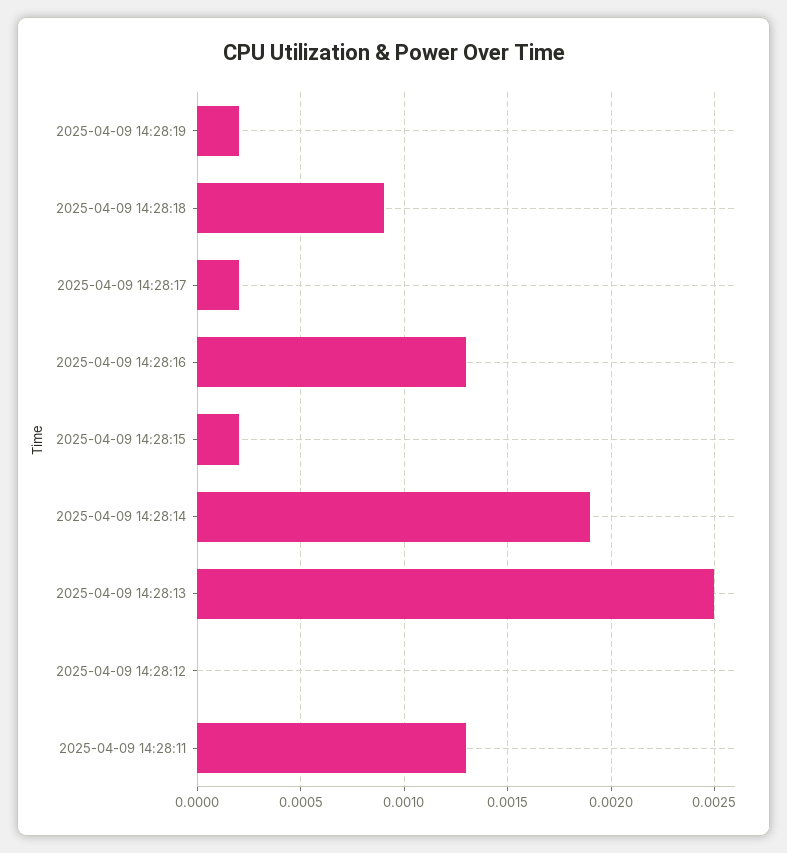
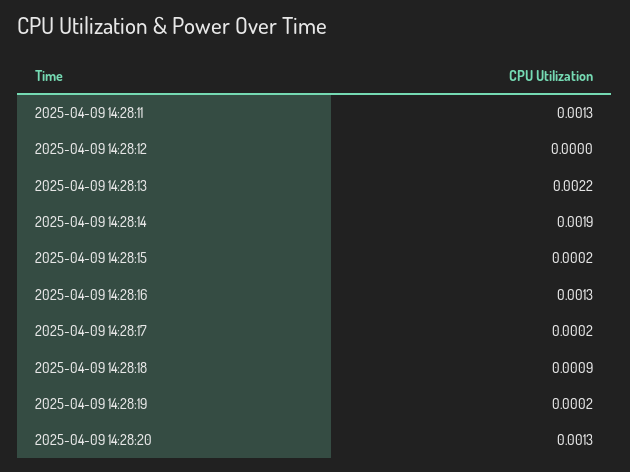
2025-04-09 14:28:13: 0.0025 -> 0.0022
2025-04-09 14:28:20: none -> 0.0013

